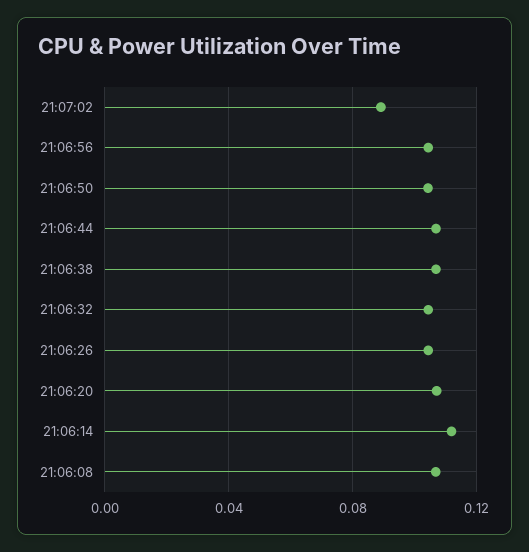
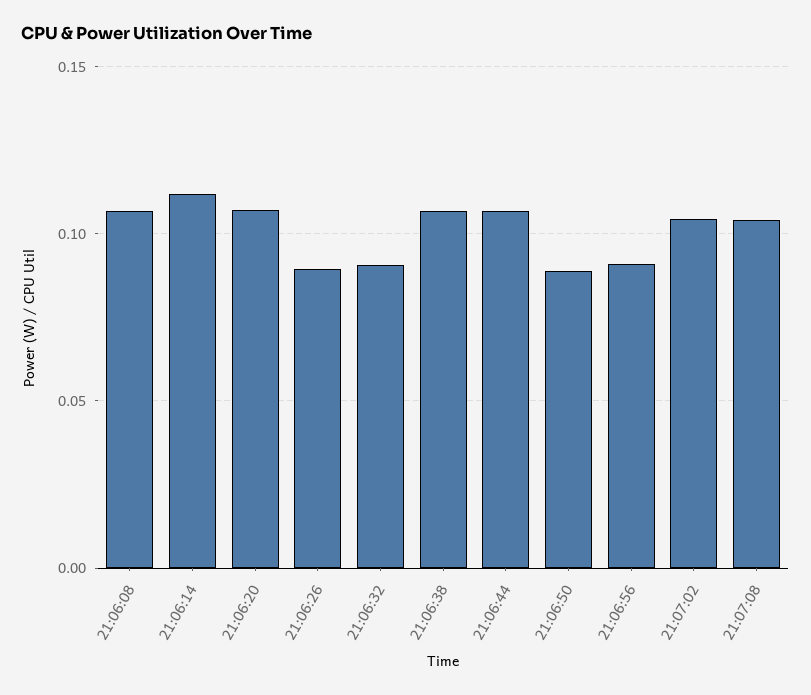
21:07:02: 0.09 -> 0.105
21:06:56: 0.105 -> 0.09
21:06:50: 0.105 -> 0.09
21:06:32: 0.105 -> 0.09
21:06:26: 0.105 -> 0.09
21:07:08: none -> 0.105

